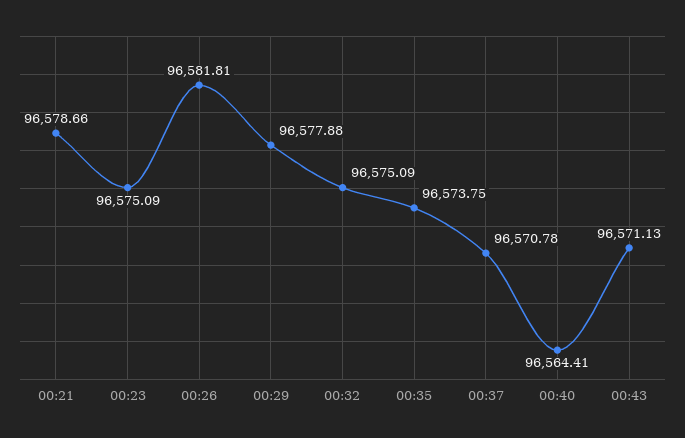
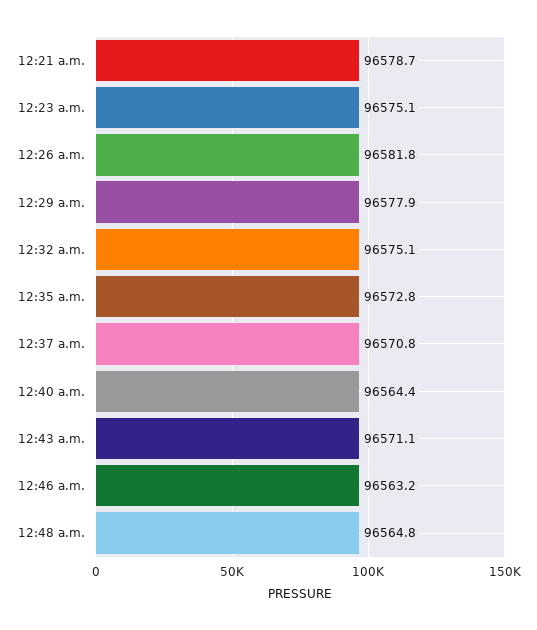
00:35: 96573.75 -> 96572.8
12:46 a.m.: none -> 96563.2
12:48 a.m.: none -> 96564.8

